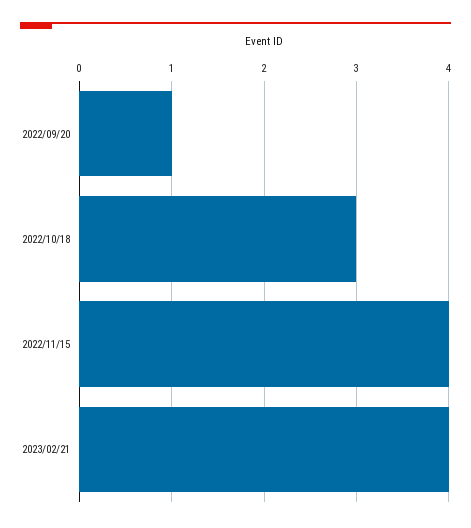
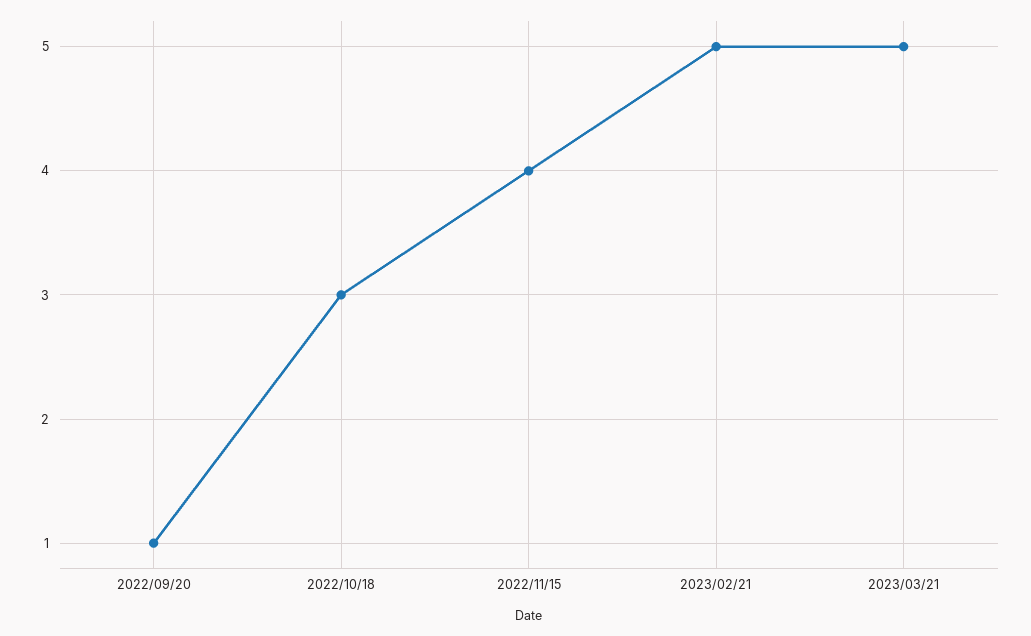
2023/02/21: 4 -> 5
2023/03/21: none -> 5

